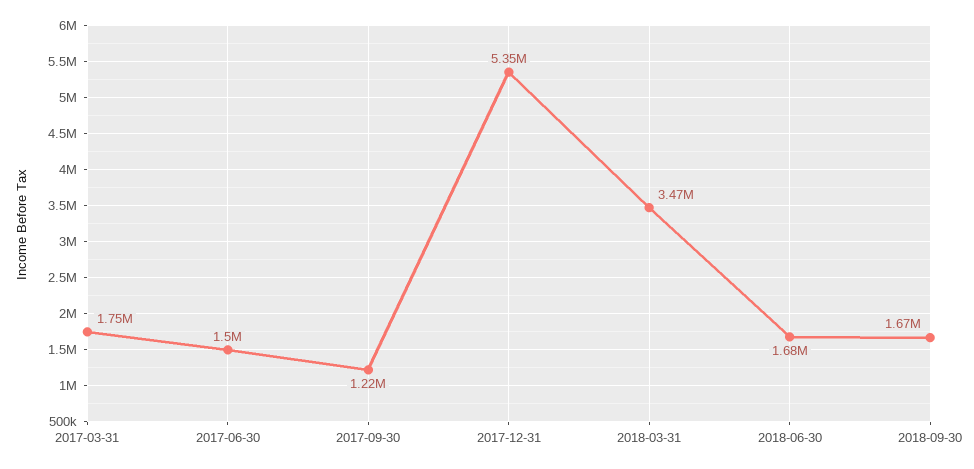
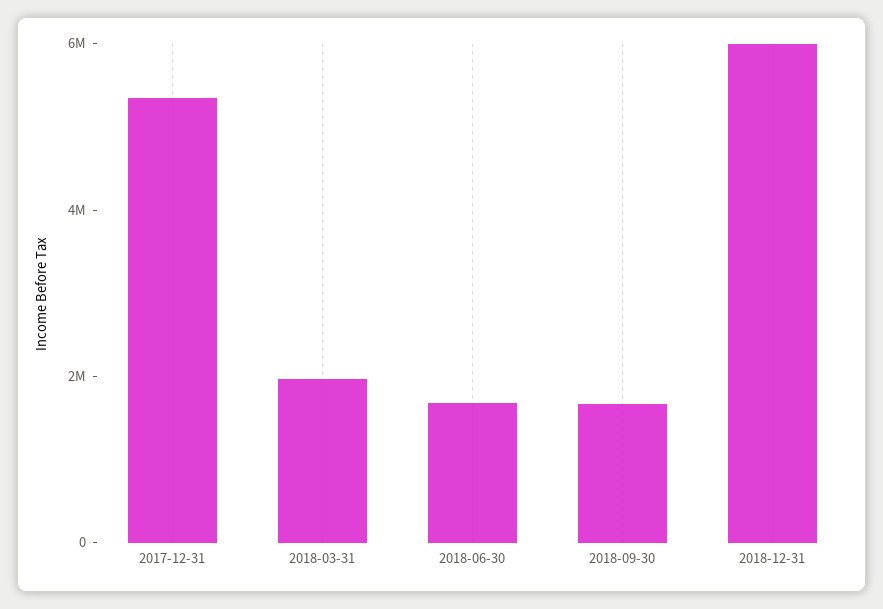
2017-03-31: 1750000 -> none
2017-06-30: 1500000 -> none
2017-09-30: 1220000 -> none
2018-03-31: 3470000 -> 2000000
2018-12-31: none -> 6000000

